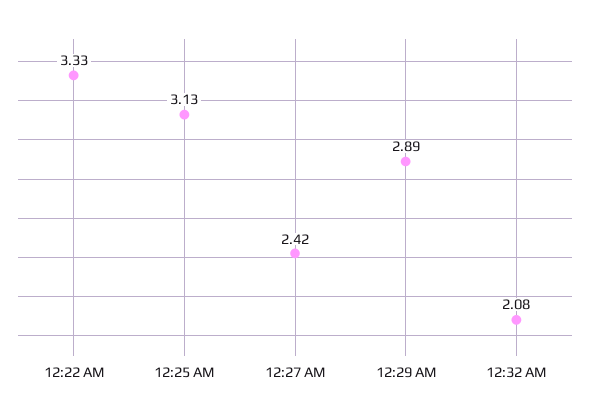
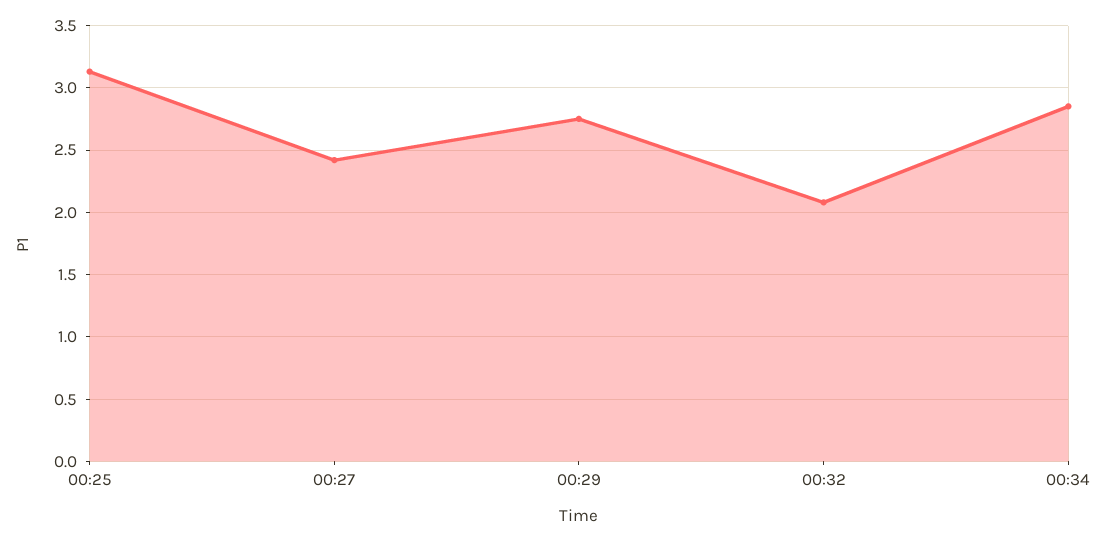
12:22 AM: 3.33 -> none
12:29 AM: 2.89 -> 2.75
00:34: none -> 2.85

